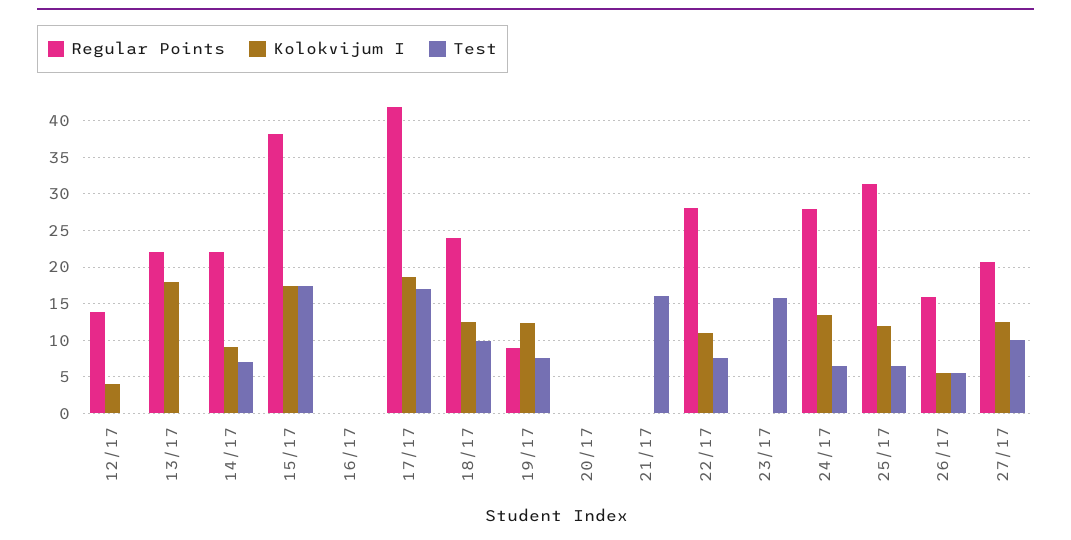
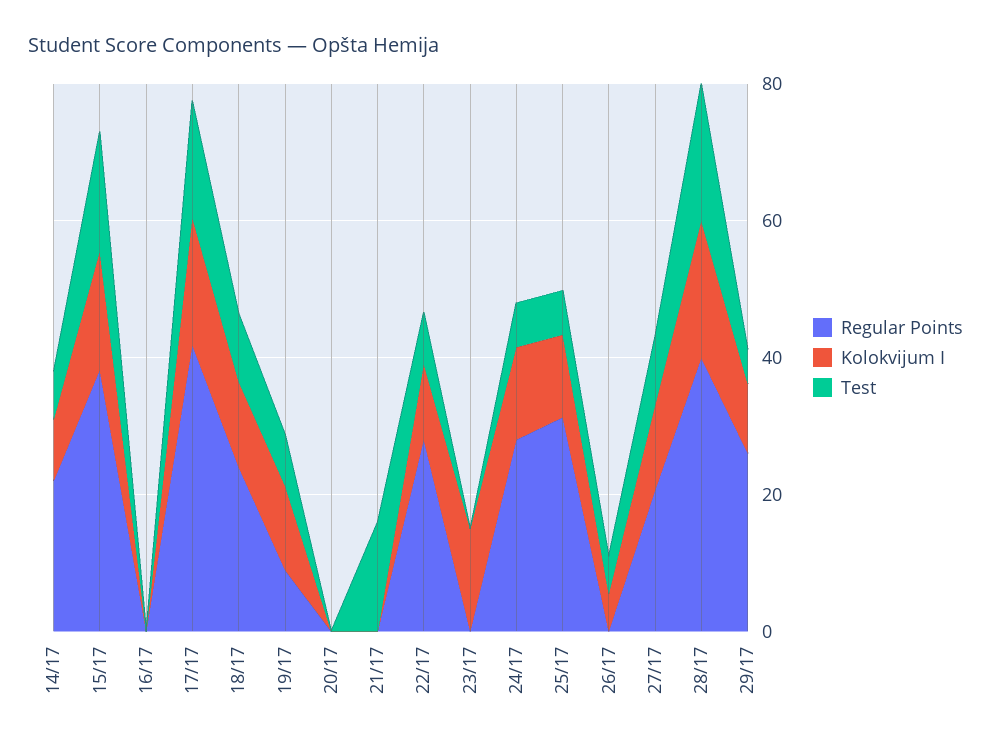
Regular Points, 12/17: 14 -> none
Kolokvijum I, 12/17: 4 -> none
Test, 12/17: 0 -> none
Regular Points, 13/17: 22 -> none
Kolokvijum I, 13/17: 18 -> none
Test, 13/17: 0 -> none
Kolokvijum I, 23/17: 0 -> 15
Test, 23/17: 16 -> 0
Regular Points, 26/17: 16 -> 0
Regular Points, 28/17: none -> 40
Kolokvijum I, 28/17: none -> 20
Test, 28/17: none -> 20
Regular Points, 29/17: none -> 25
Kolokvijum I, 29/17: none -> 10
Test, 29/17: none -> 5

